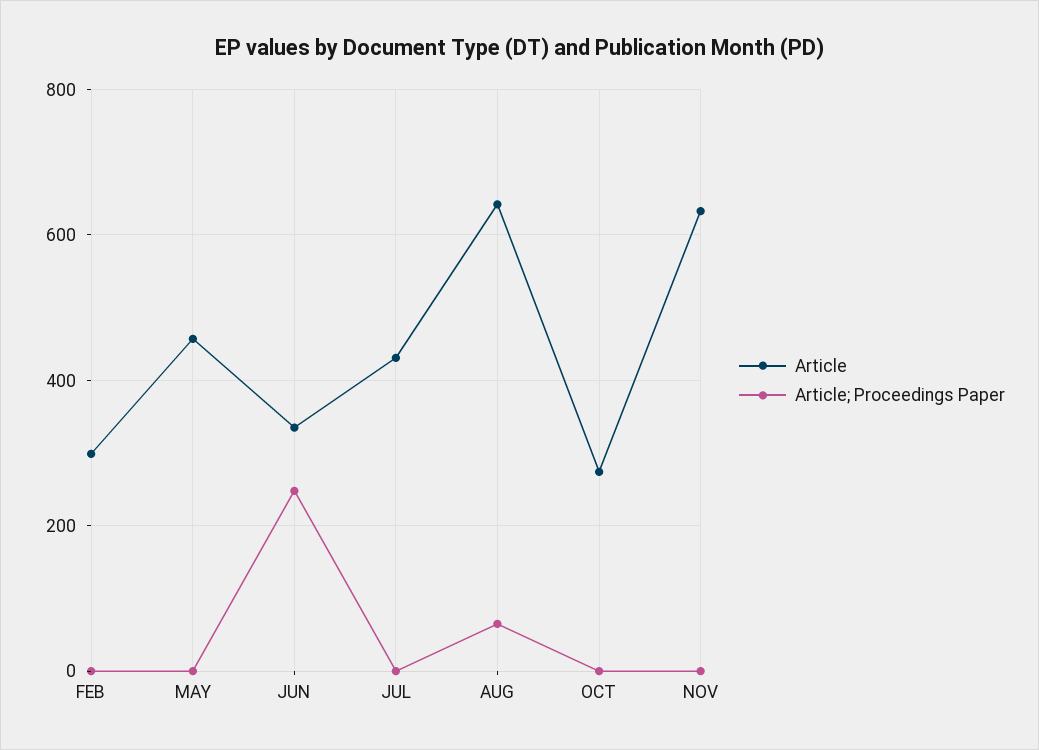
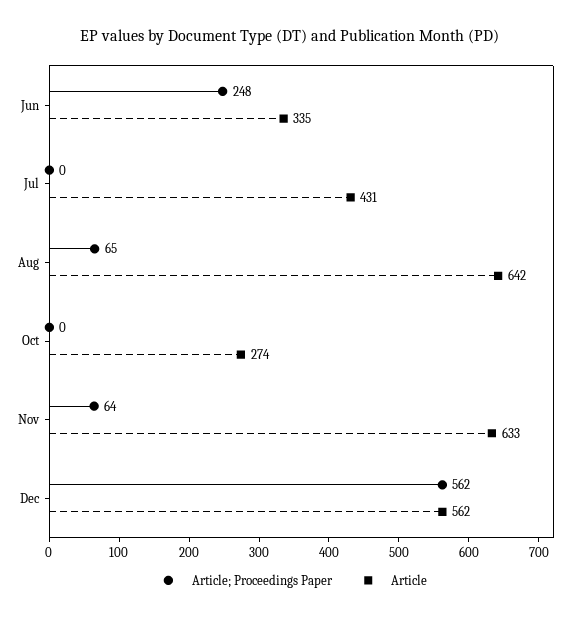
Article, FEB: 300 -> none
Article; Proceedings Paper, FEB: 0 -> none
Article, MAY: 460 -> none
Article; Proceedings Paper, MAY: 0 -> none
Article; Proceedings Paper, NOV: 0 -> 64
Article; Proceedings Paper, Dec: none -> 562
Article, Dec: none -> 562

